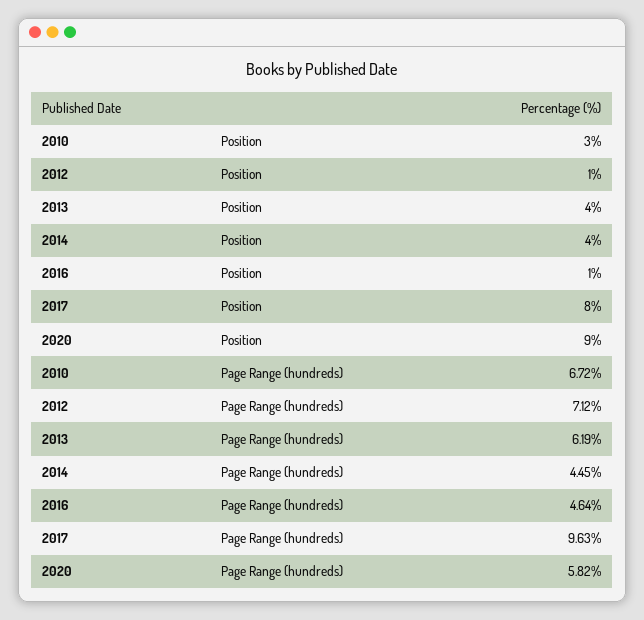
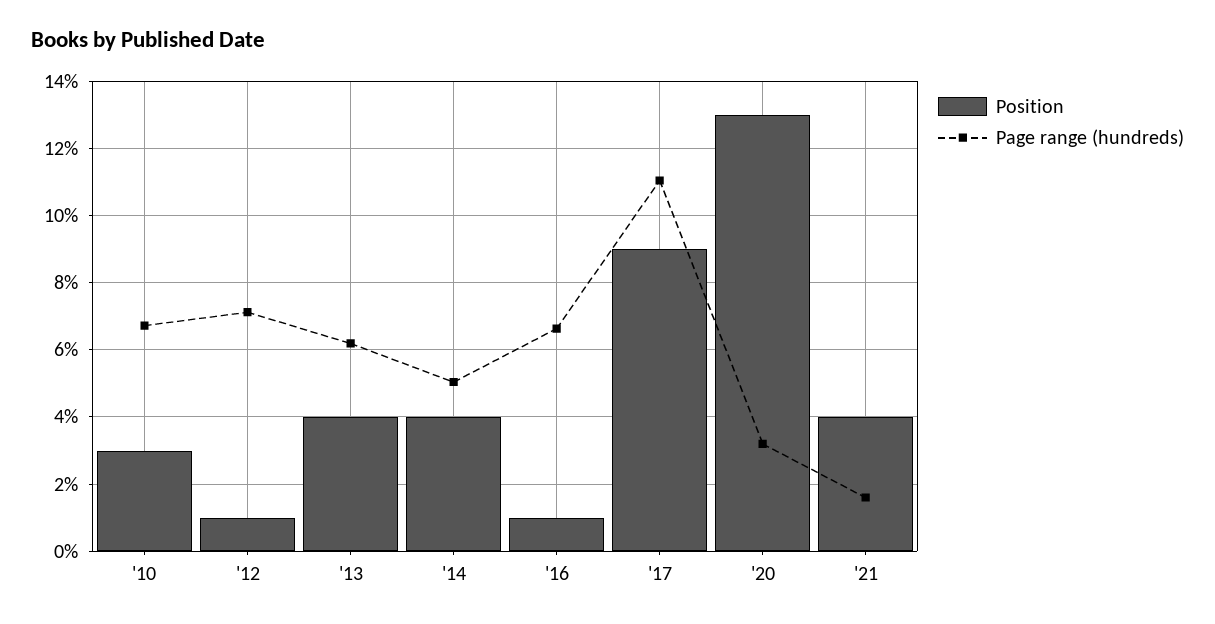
Position, 2017: 8 -> 9
Position, 2020: 9 -> 13
Page Range (hundreds), 2014: 4.45 -> 5
Page Range (hundreds), 2016: 4.64 -> 6.6
Page Range (hundreds), 2017: 9.63 -> 11
Page Range (hundreds), 2020: 5.82 -> 3.2
Position, '21: none -> 4
Page Range (hundreds), '21: none -> 1.6

